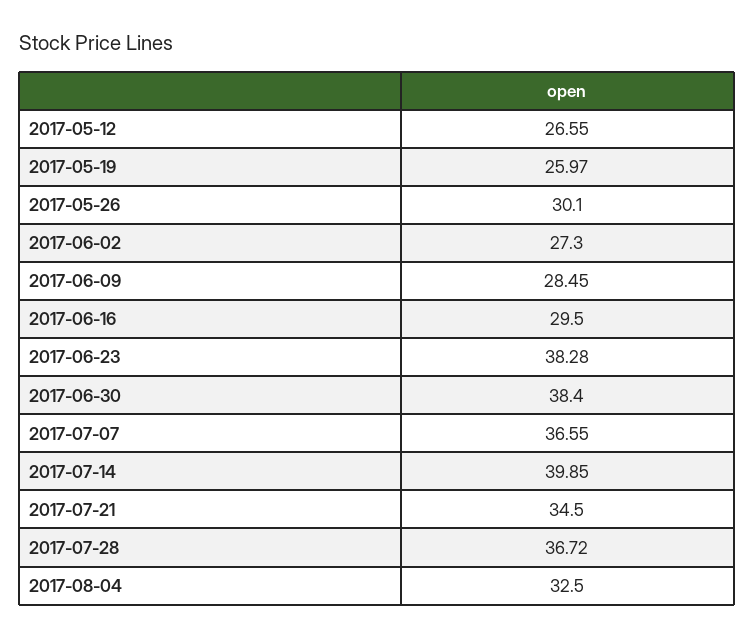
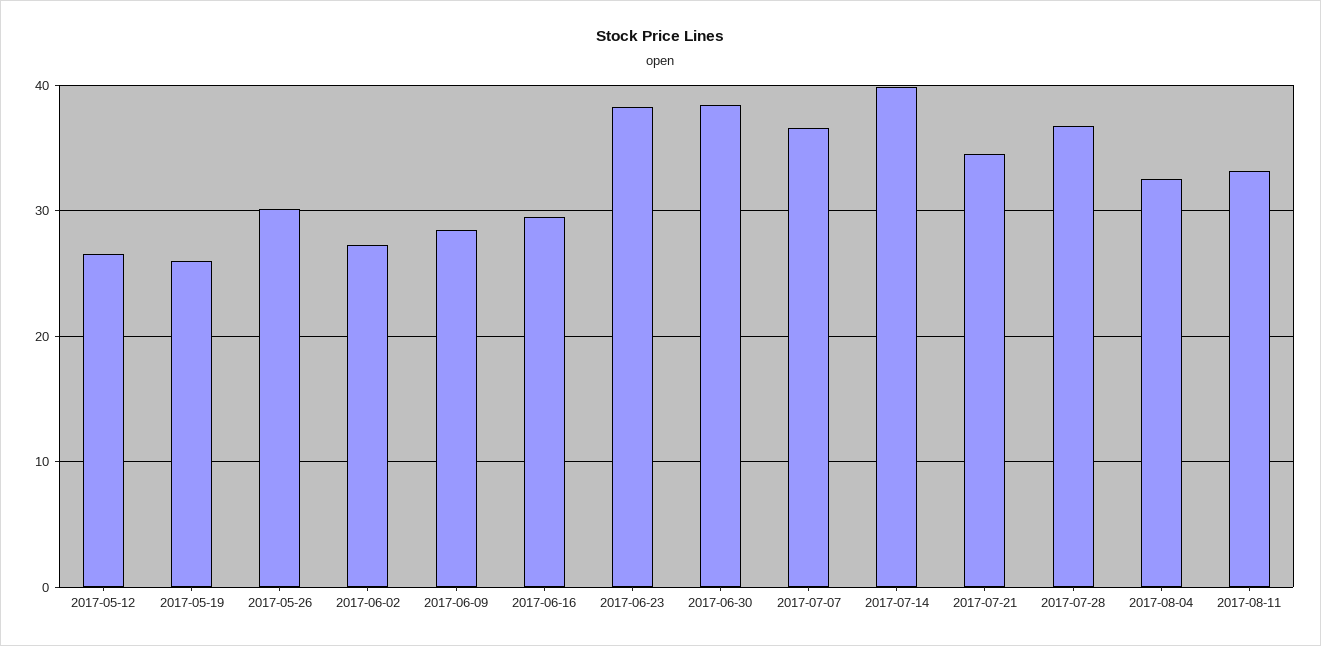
2017-08-11: none -> 33

